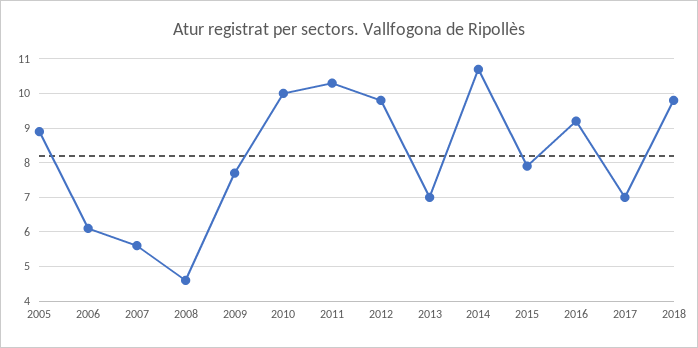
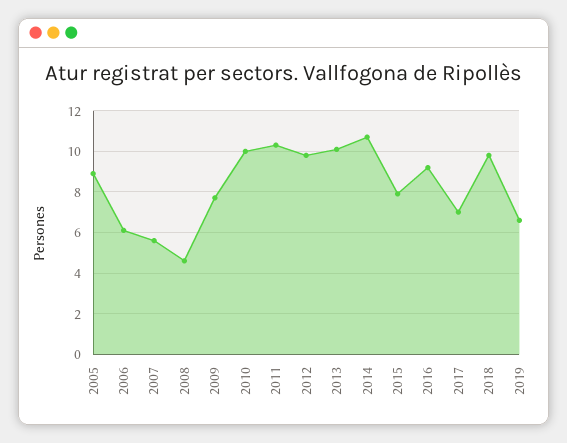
2013: 7 -> 10
2019: none -> 6.5

